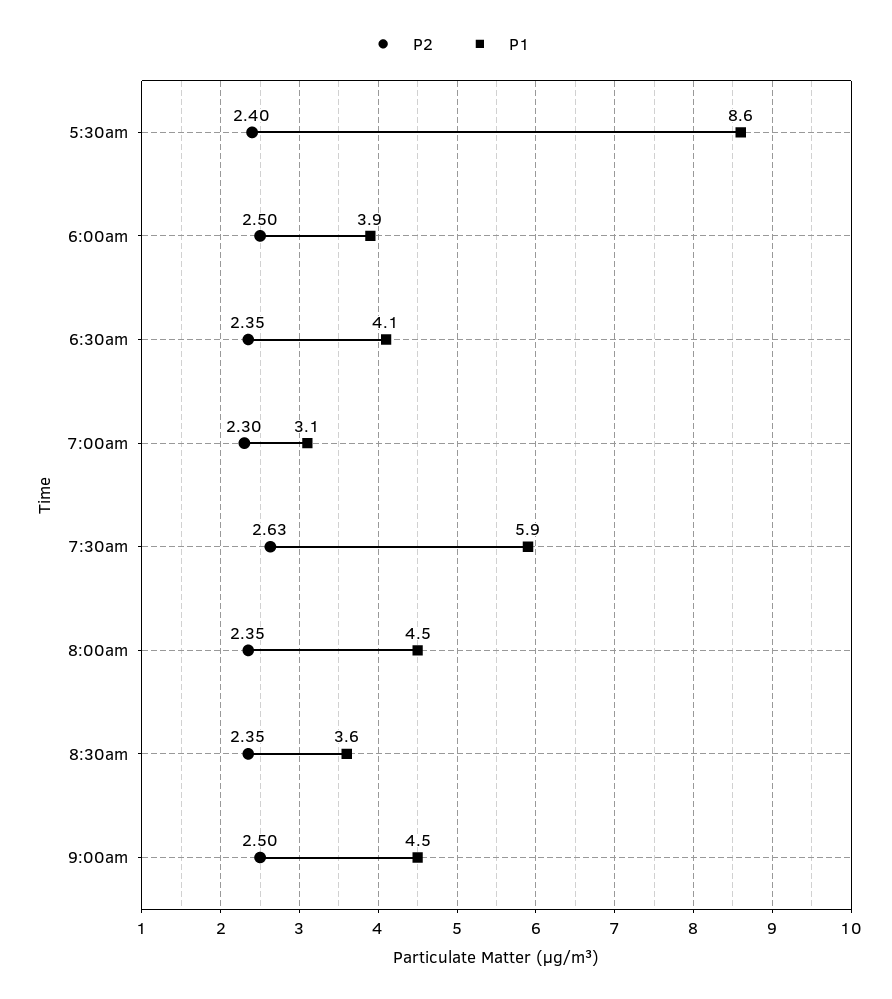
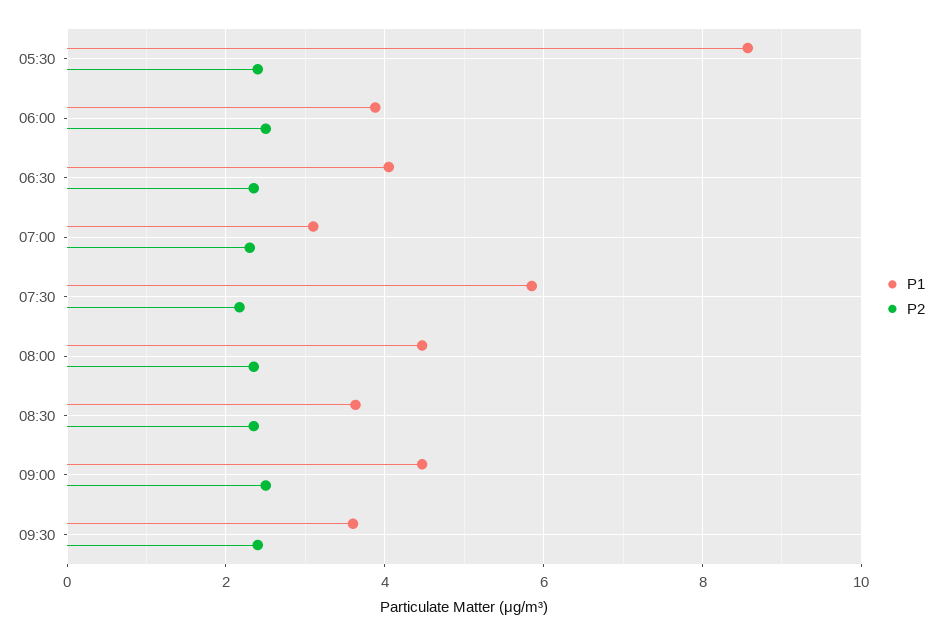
P2, 7:30am: 2.63 -> 2.2
P1, 09:30: none -> 3.6
P2, 09:30: none -> 2.4

